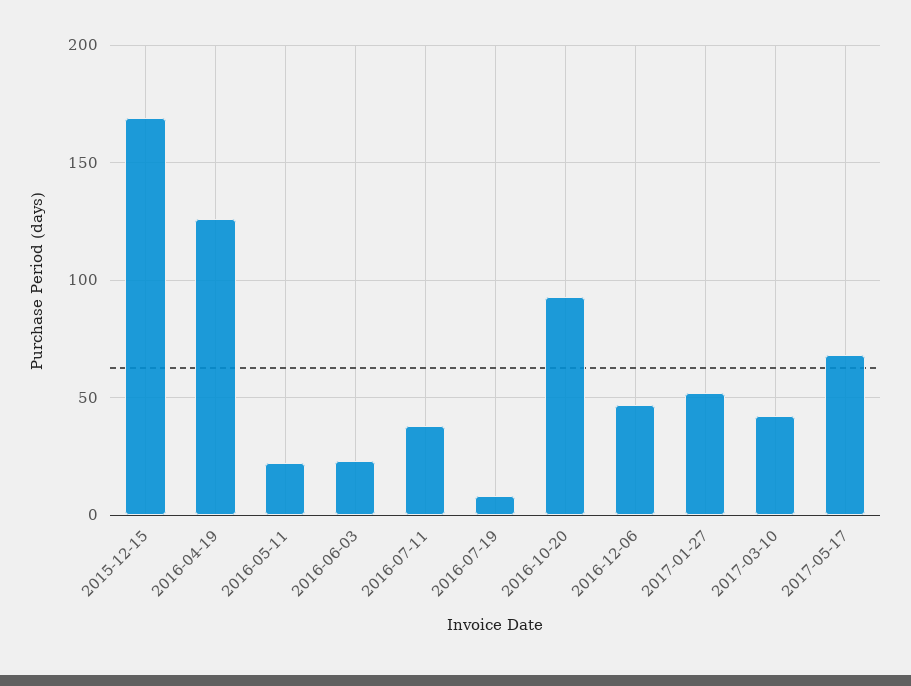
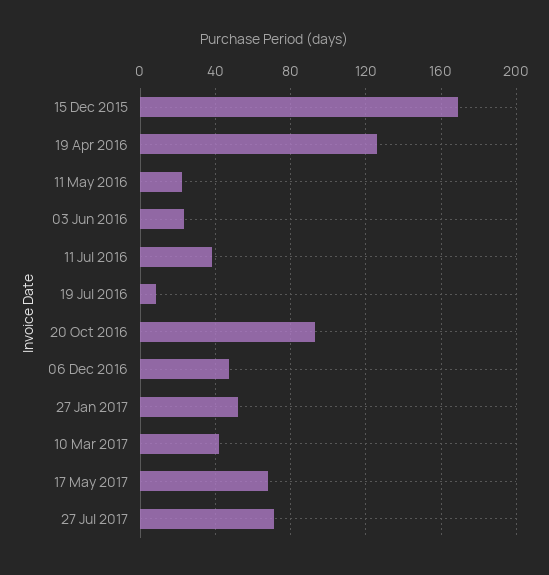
27 Jul 2017: none -> 70

